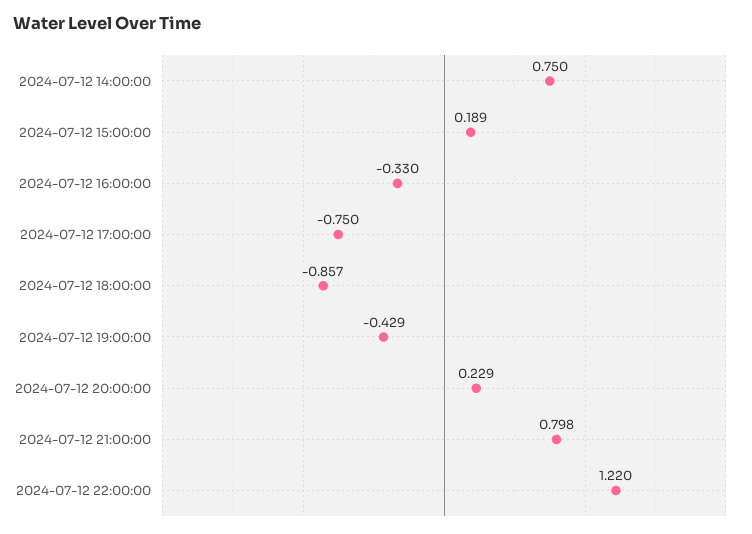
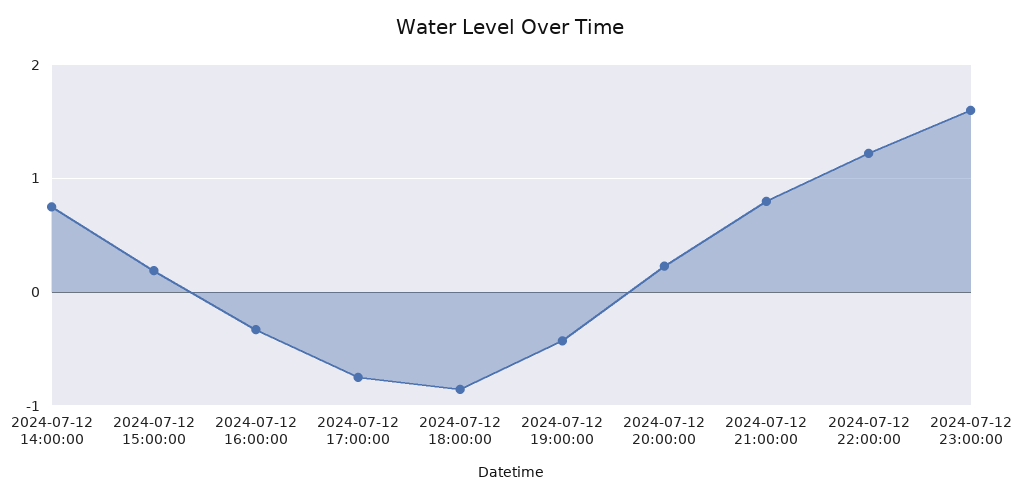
2024-07-12 23:00:00: none -> 1.6

